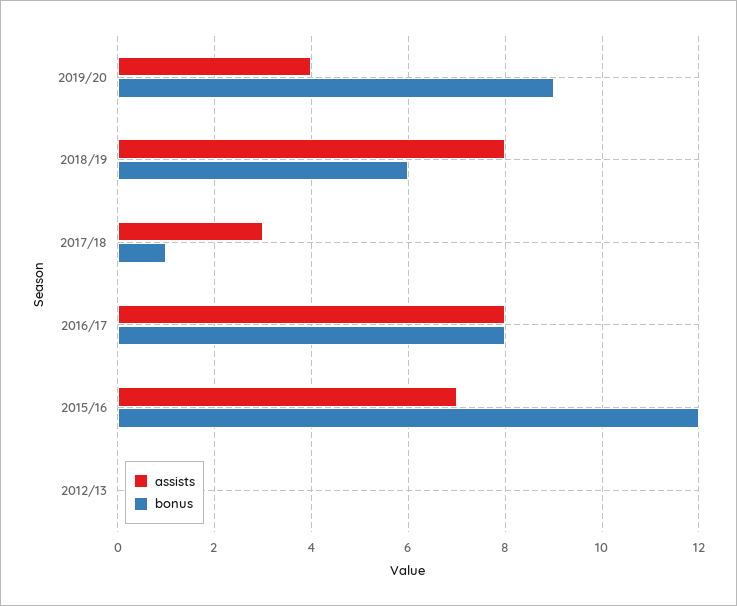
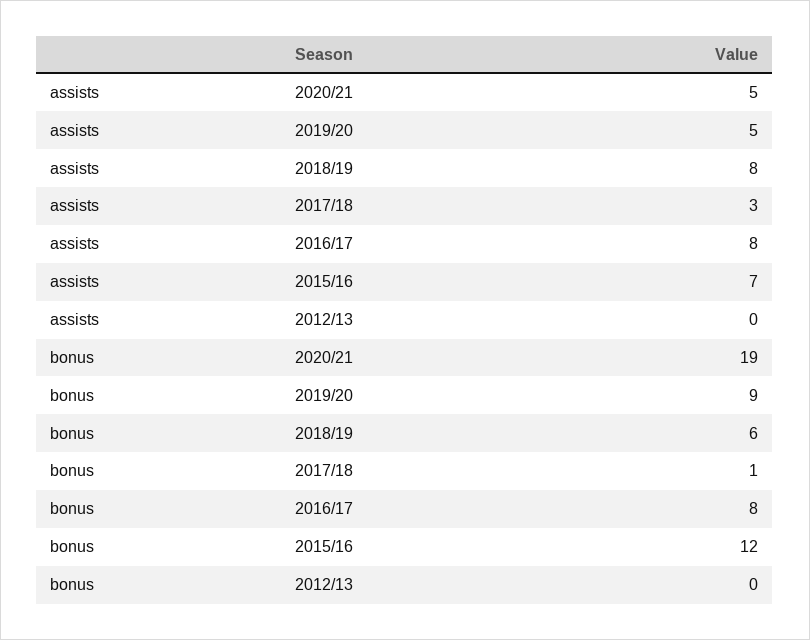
assists, 2019/20: 4 -> 5
assists, 2020/21: none -> 5
bonus, 2020/21: none -> 19

